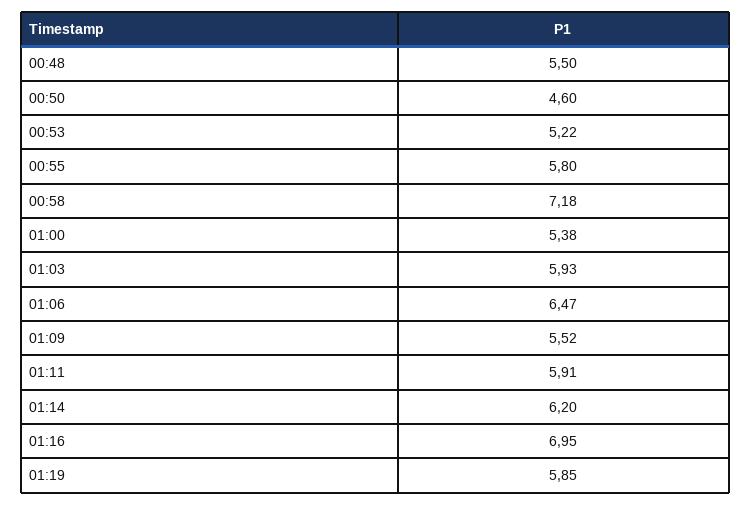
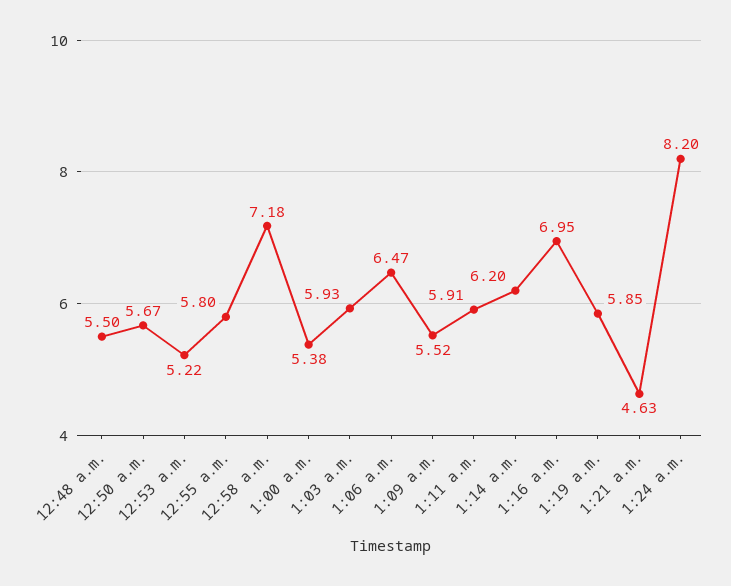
00:50: 4.6 -> 5.67
1:21 a.m.: none -> 4.63
1:24 a.m.: none -> 8.2

